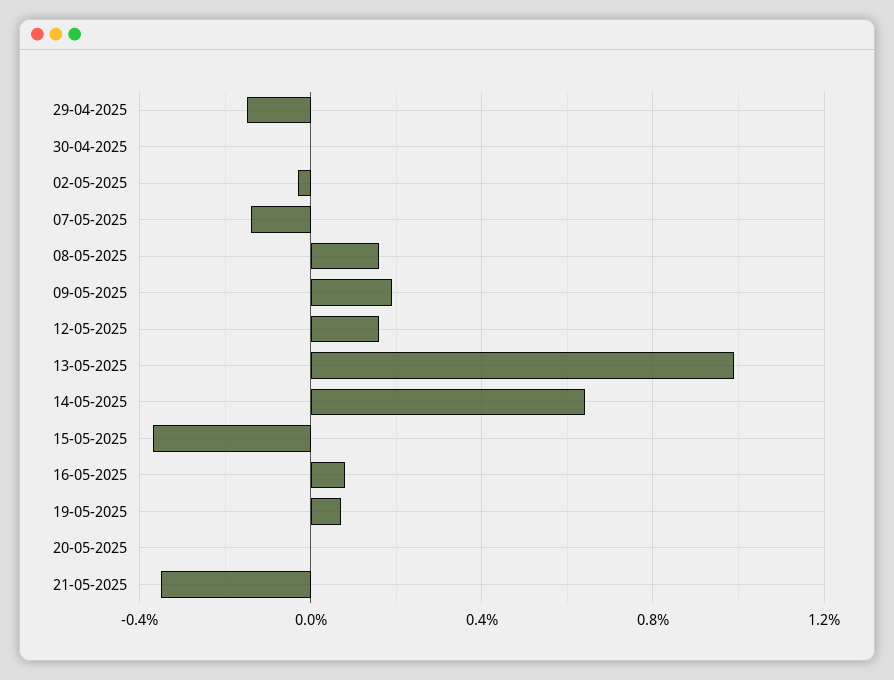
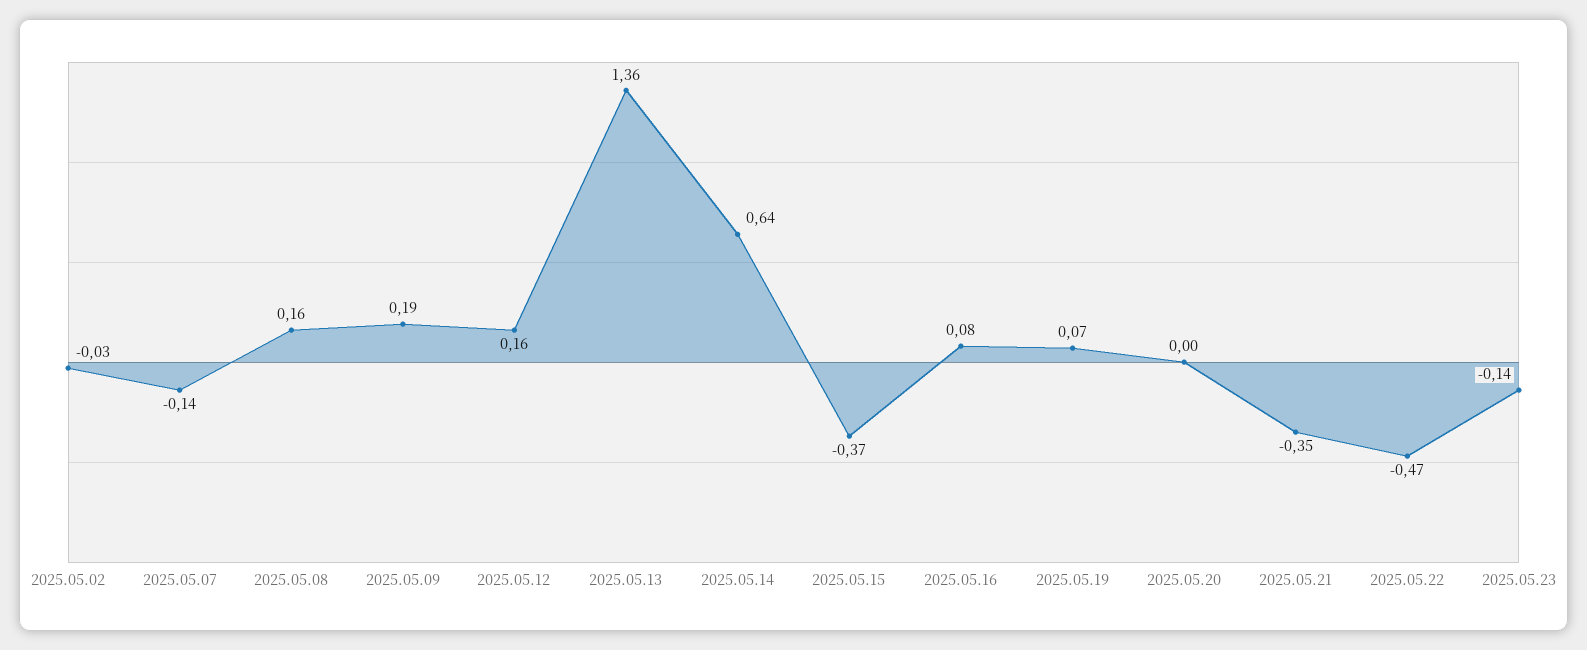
29-04-2025: -0.15 -> none
30-04-2025: 0 -> none
13-05-2025: 1 -> 1.36
2025.05.22: none -> -0.47
2025.05.23: none -> -0.14

